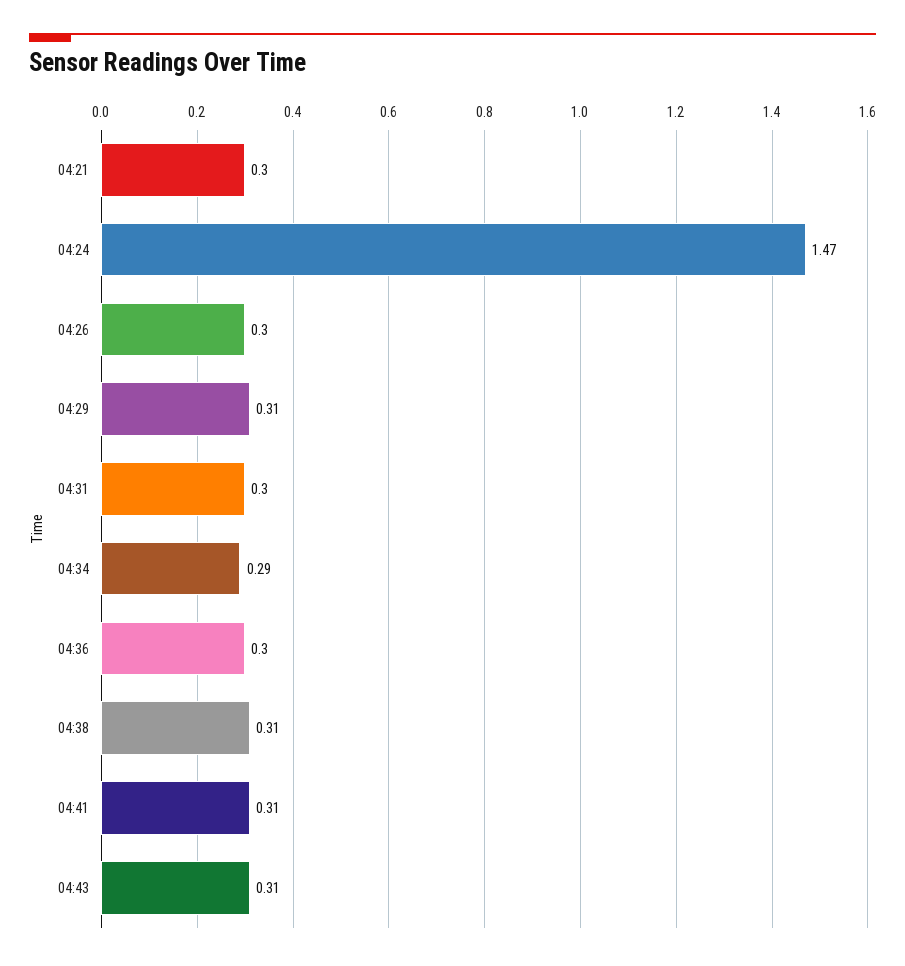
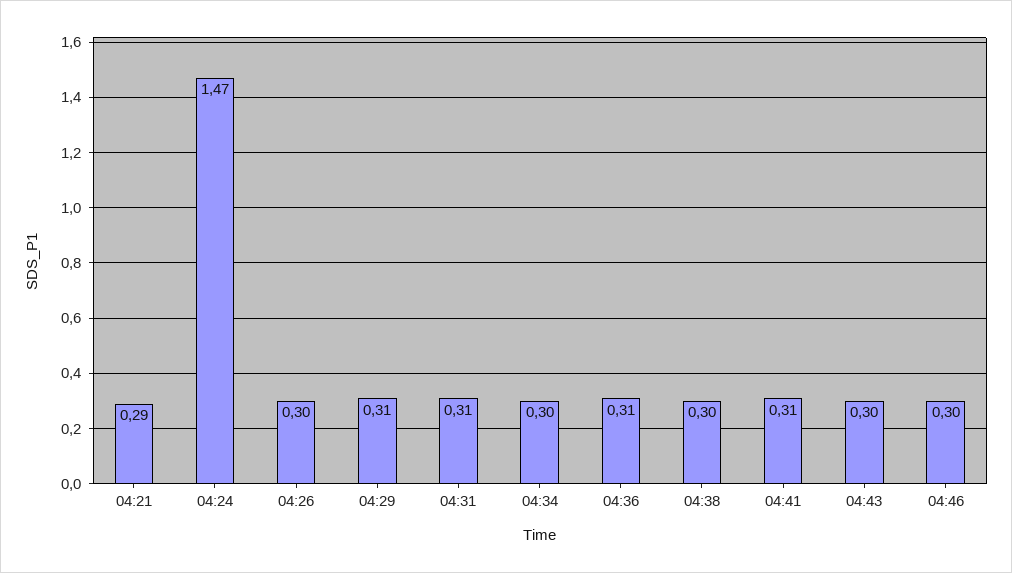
04:21: 0.3 -> 0.29
04:31: 0.3 -> 0.31
04:34: 0.29 -> 0.3
04:36: 0.3 -> 0.31
04:38: 0.31 -> 0.3
04:43: 0.31 -> 0.3
04:46: none -> 0.3

